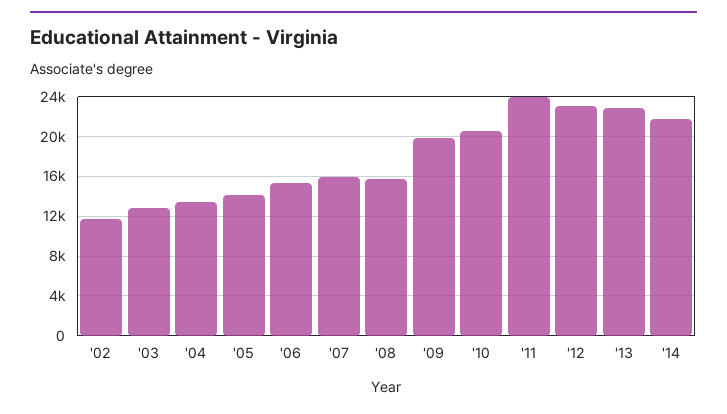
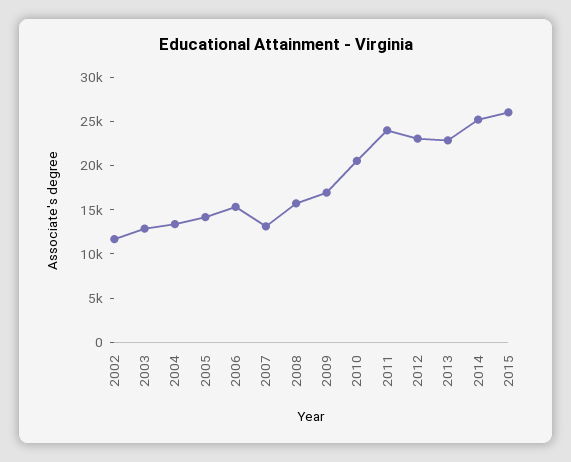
'07: 16000 -> 13000
'09: 20000 -> 17000
'14: 22000 -> 25000
2015: none -> 26000

